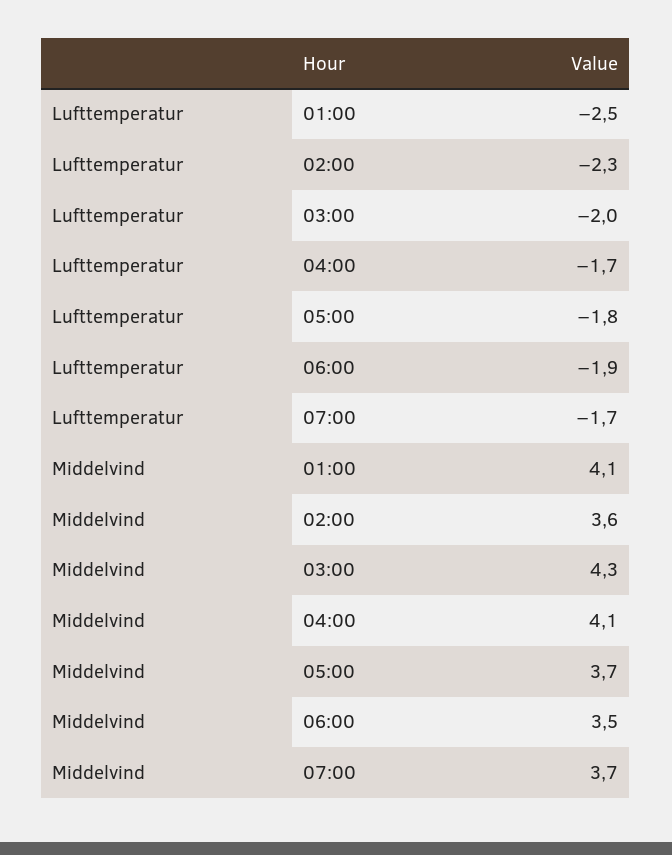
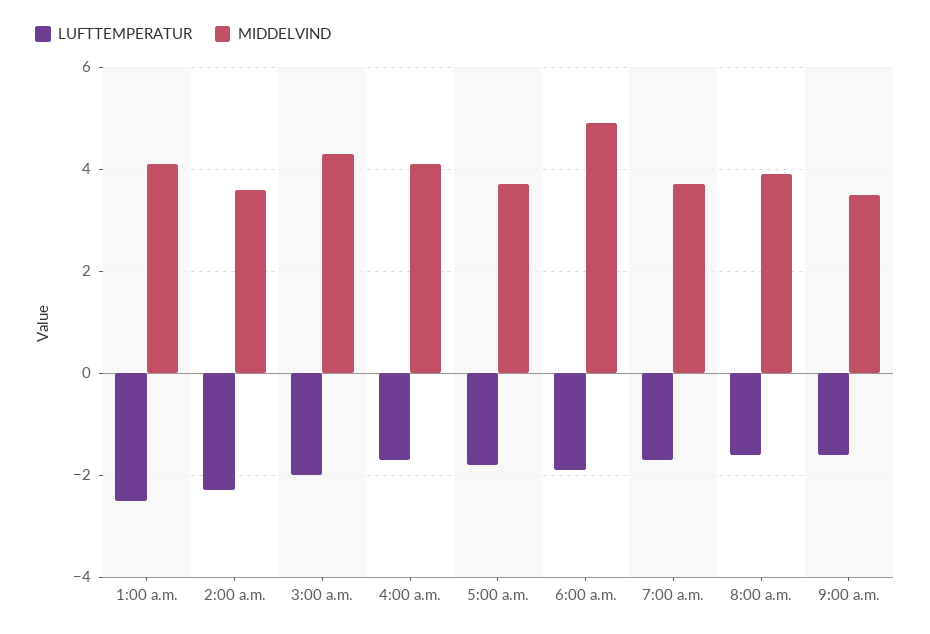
Middelvind, 06:00: 3.5 -> 5
Lufttemperatur, 8:00 a.m.: none -> -1.5
Middelvind, 8:00 a.m.: none -> 4
Lufttemperatur, 9:00 a.m.: none -> -1.5
Middelvind, 9:00 a.m.: none -> 3.5

